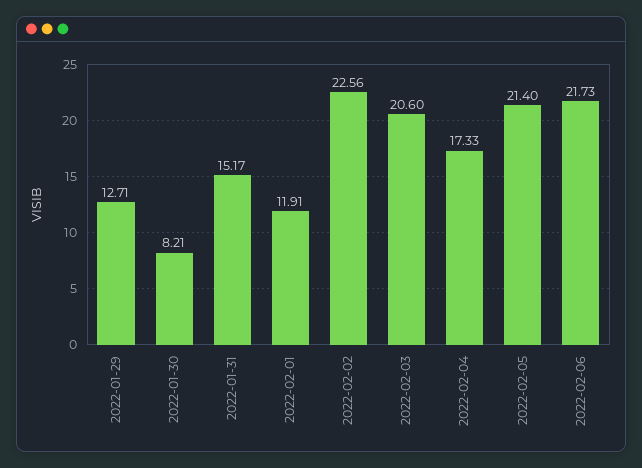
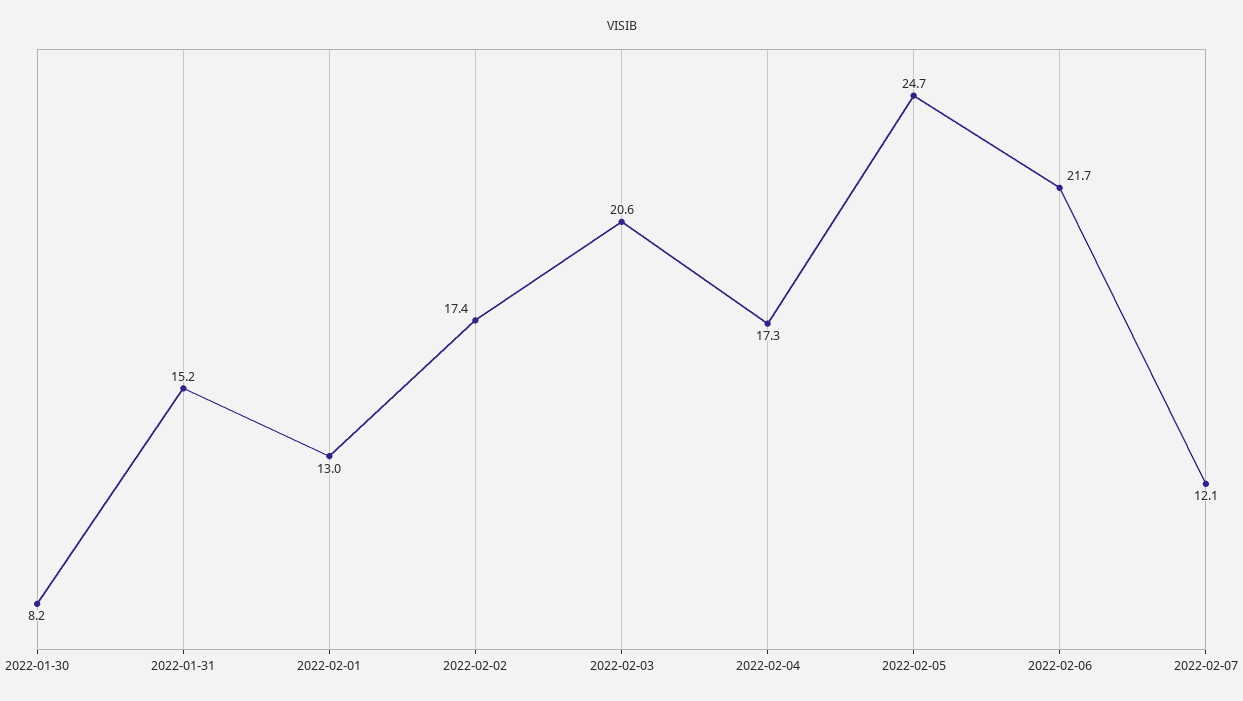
2022-01-29: 12.71 -> none
2022-02-01: 11.91 -> 13
2022-02-02: 22.56 -> 17.4
2022-02-05: 21.4 -> 24.7
2022-02-07: none -> 12.1

